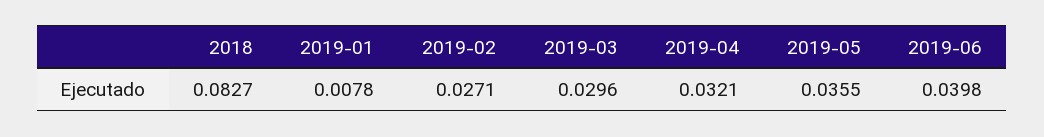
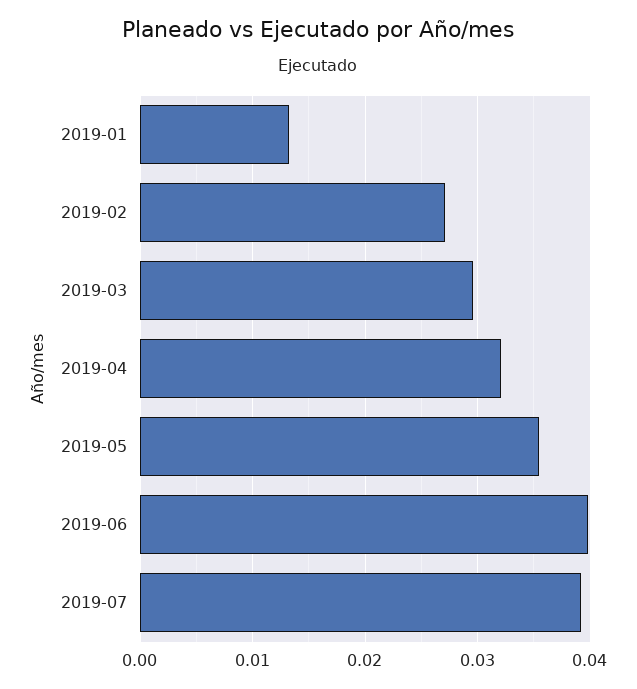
2018: 0.0827 -> none
2019-01: 0.0078 -> 0.013
2019-07: none -> 0.039

